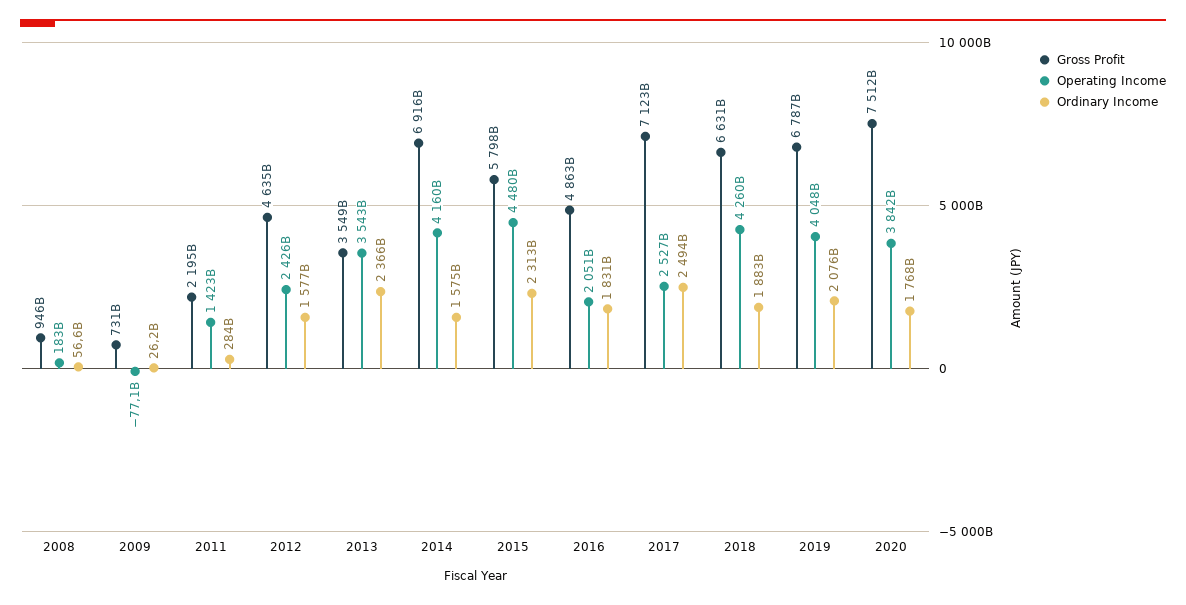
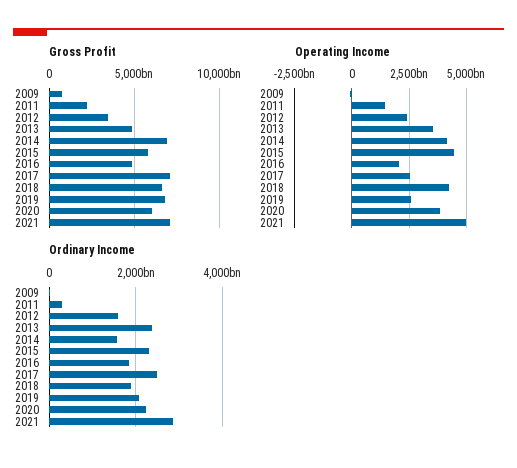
Gross Profit, 2008: 946000000000 -> none
Operating Income, 2008: 183000000000 -> none
Ordinary Income, 2008: 56600000000 -> none
Gross Profit, 2012: 4635000000000 -> 3500000000000
Gross Profit, 2013: 3549000000000 -> 5000000000000
Operating Income, 2019: 4048000000000 -> 2500000000000
Gross Profit, 2020: 7512000000000 -> 6000000000000
Ordinary Income, 2020: 1768000000000 -> 2200000000000
Gross Profit, 2021: none -> 7000000000000
Operating Income, 2021: none -> 5000000000000
Ordinary Income, 2021: none -> 2800000000000

